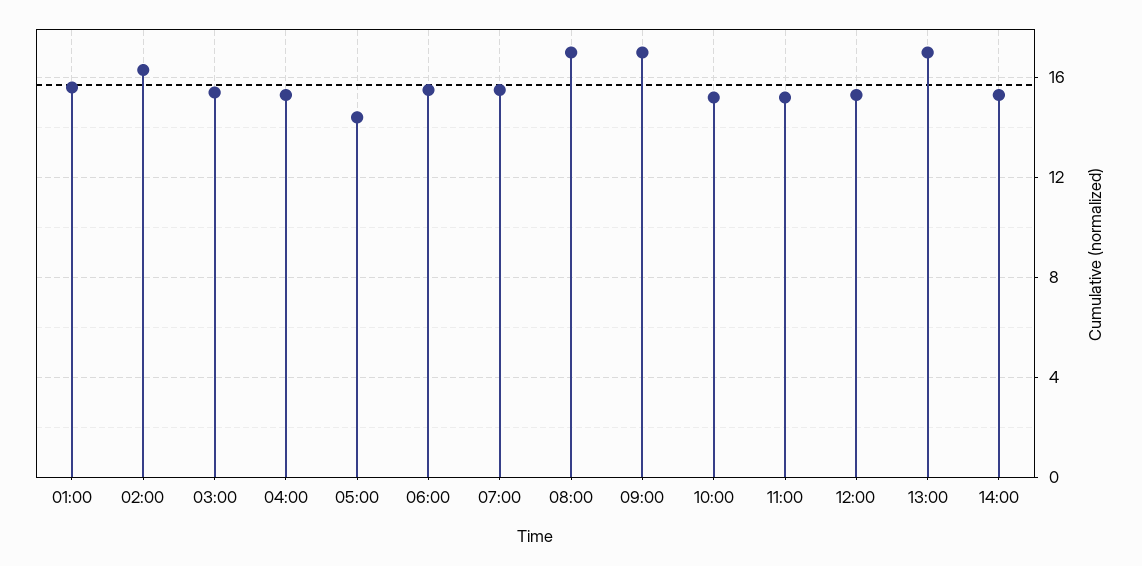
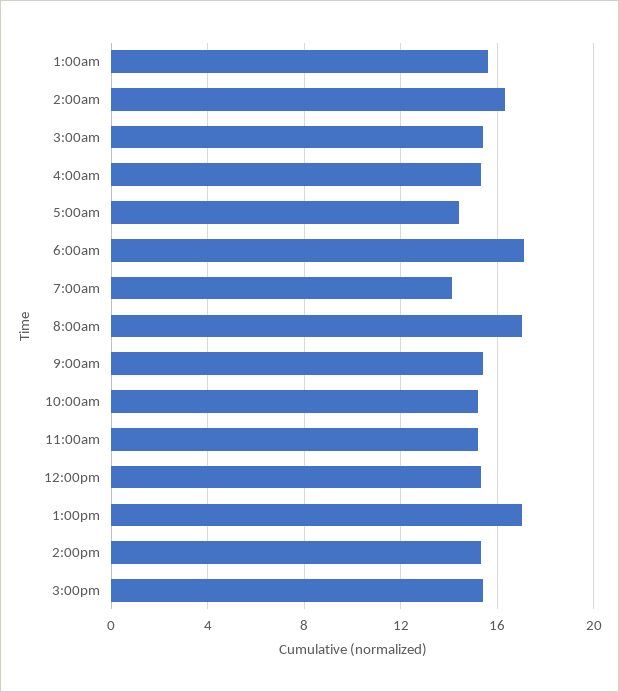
06:00: 15.5 -> 17
07:00: 15.5 -> 14
09:00: 17 -> 15.5
3:00pm: none -> 15.5

